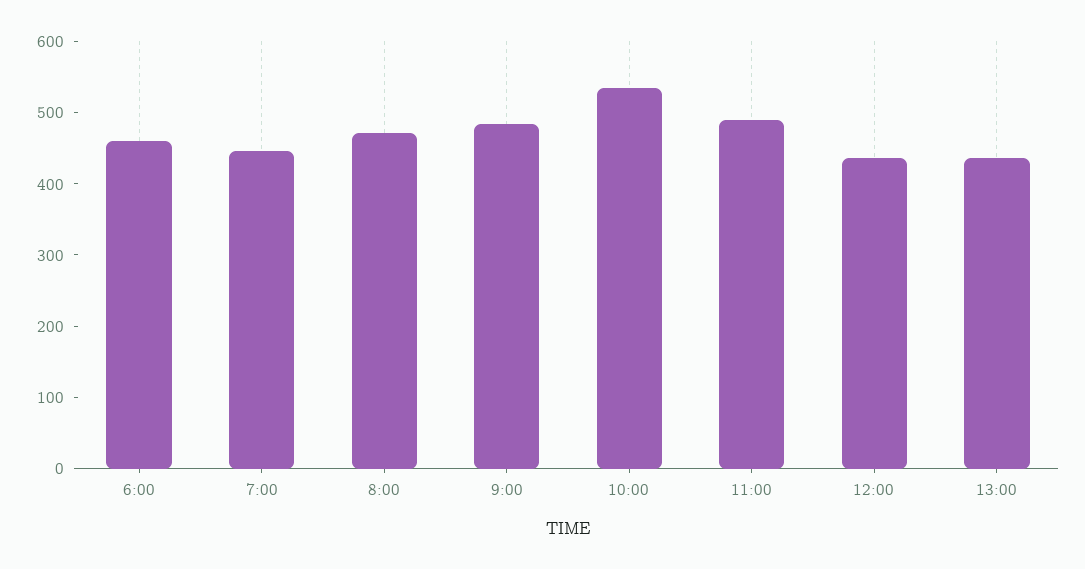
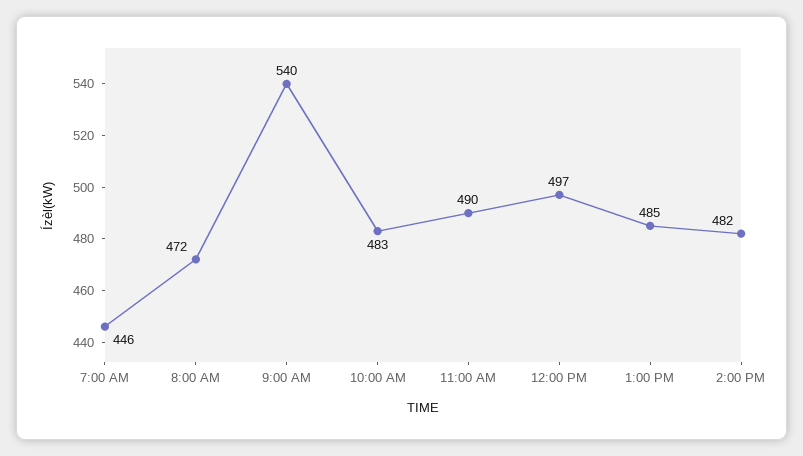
6:00: 460 -> none
9:00: 480 -> 540
10:00: 540 -> 483
12:00: 440 -> 497
13:00: 440 -> 485
2:00 PM: none -> 482

